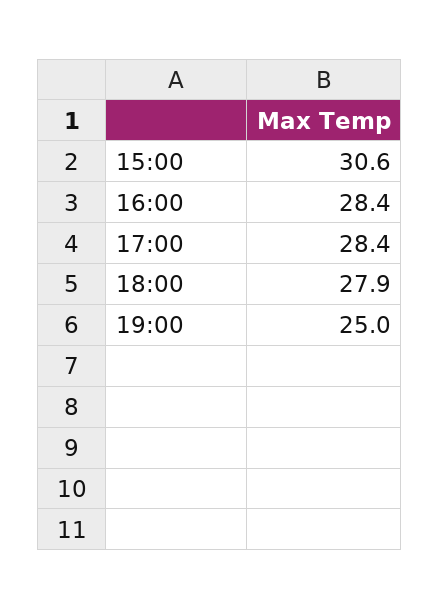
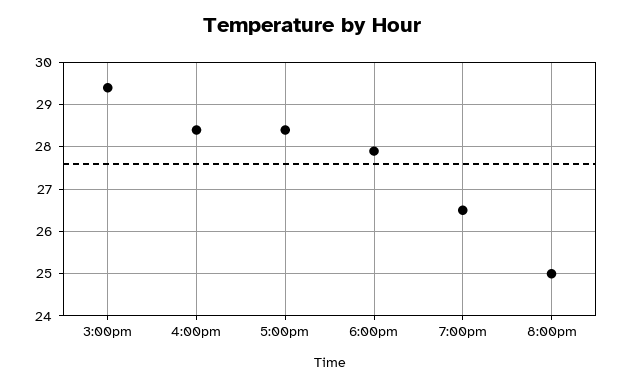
15:00: 30.6 -> 29.5
19:00: 25 -> 26.5
8:00pm: none -> 25

